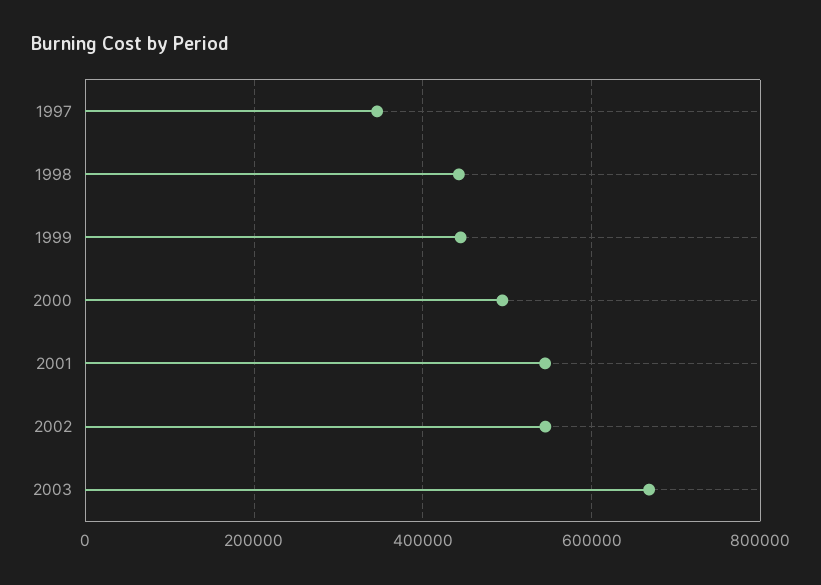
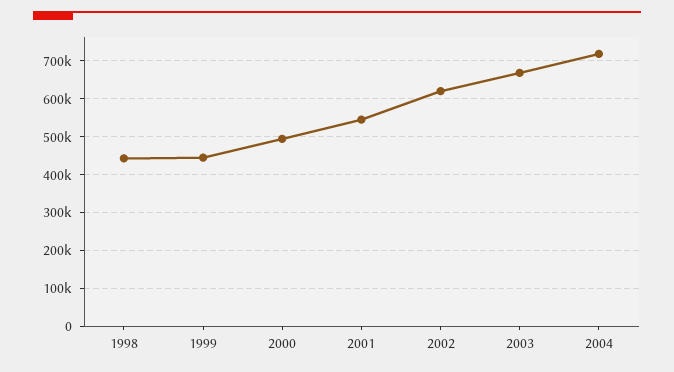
1997: 340000 -> none
2002: 540000 -> 620000
2004: none -> 720000

